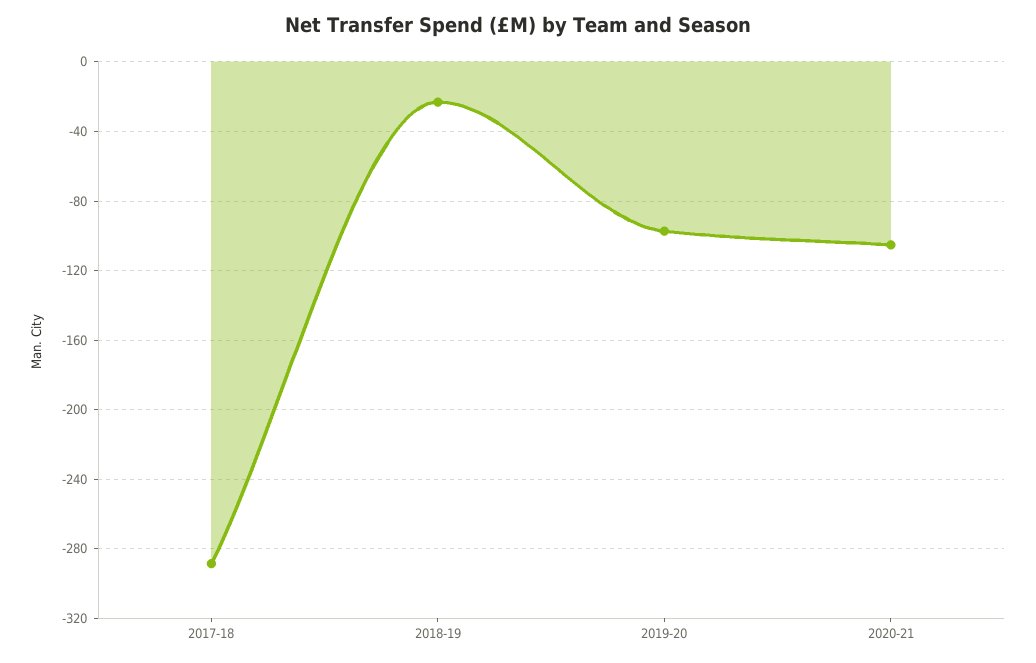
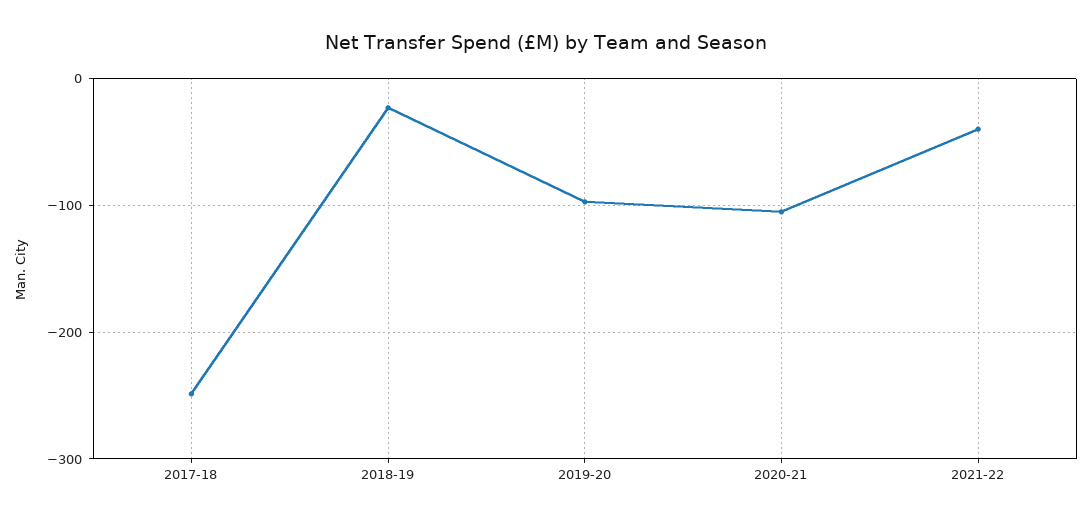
2017-18: -290 -> -250
2021-22: none -> -40

